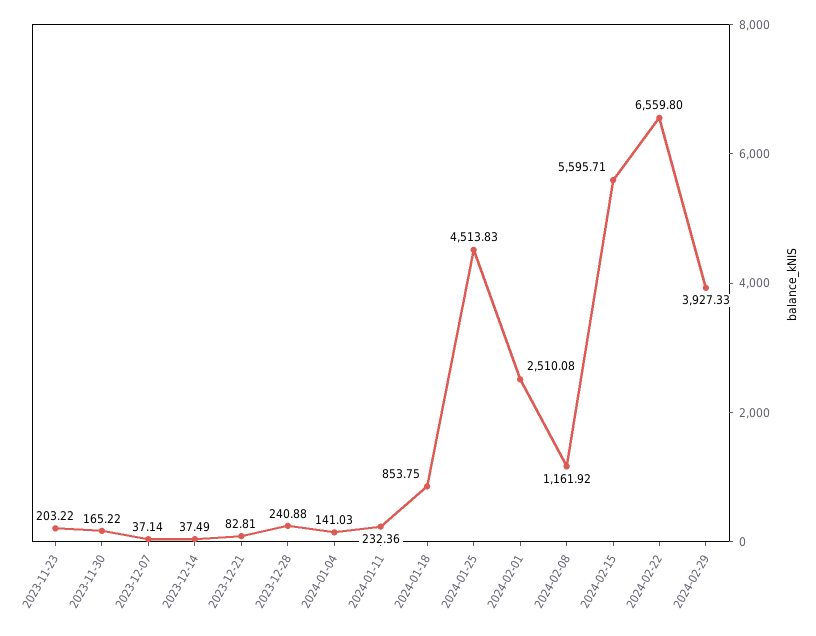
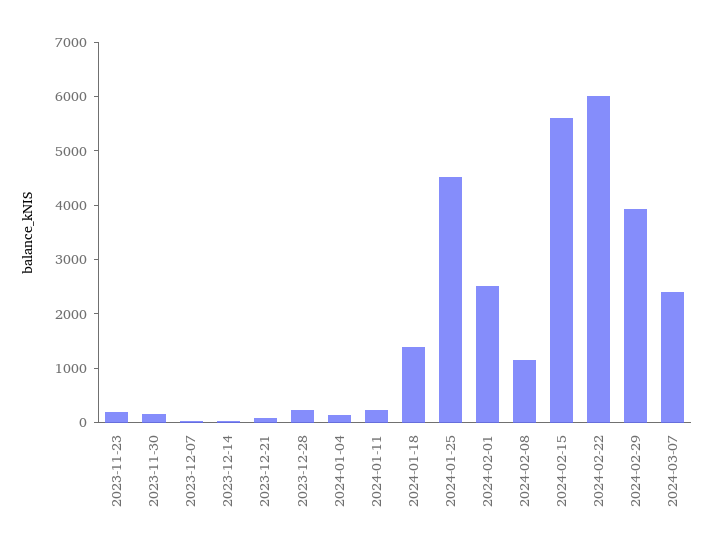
2024-01-18: 853.75 -> 1400
2024-02-22: 6559.8 -> 6000
2024-03-07: none -> 2400

